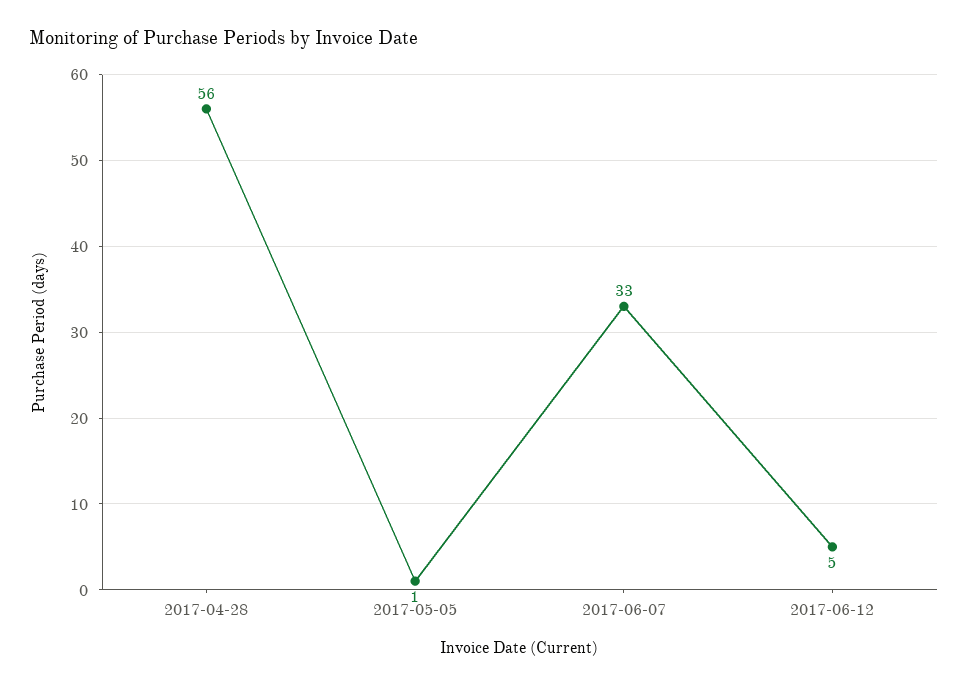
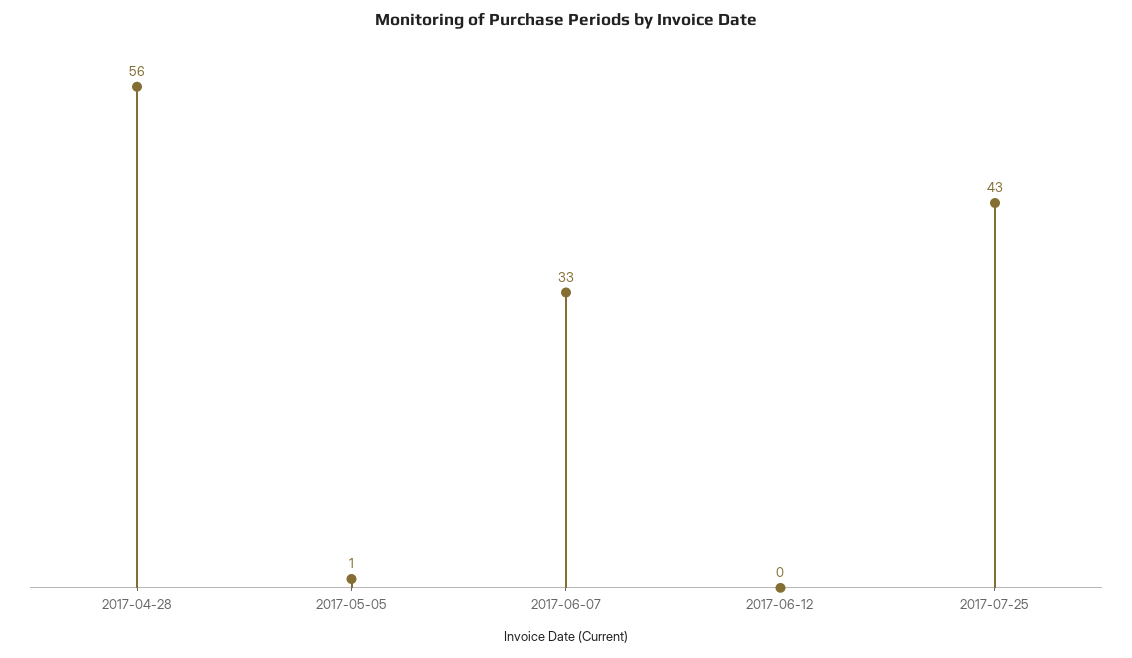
2017-06-12: 5 -> 0
2017-07-25: none -> 43

